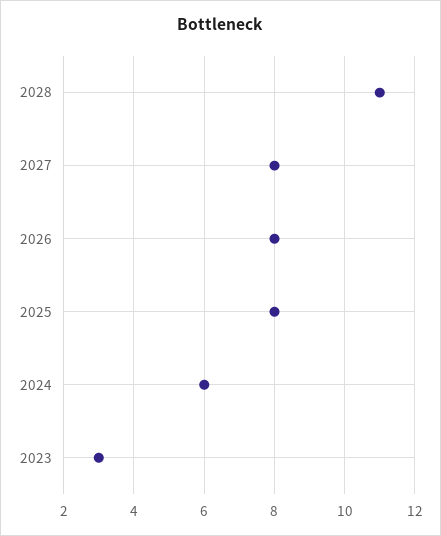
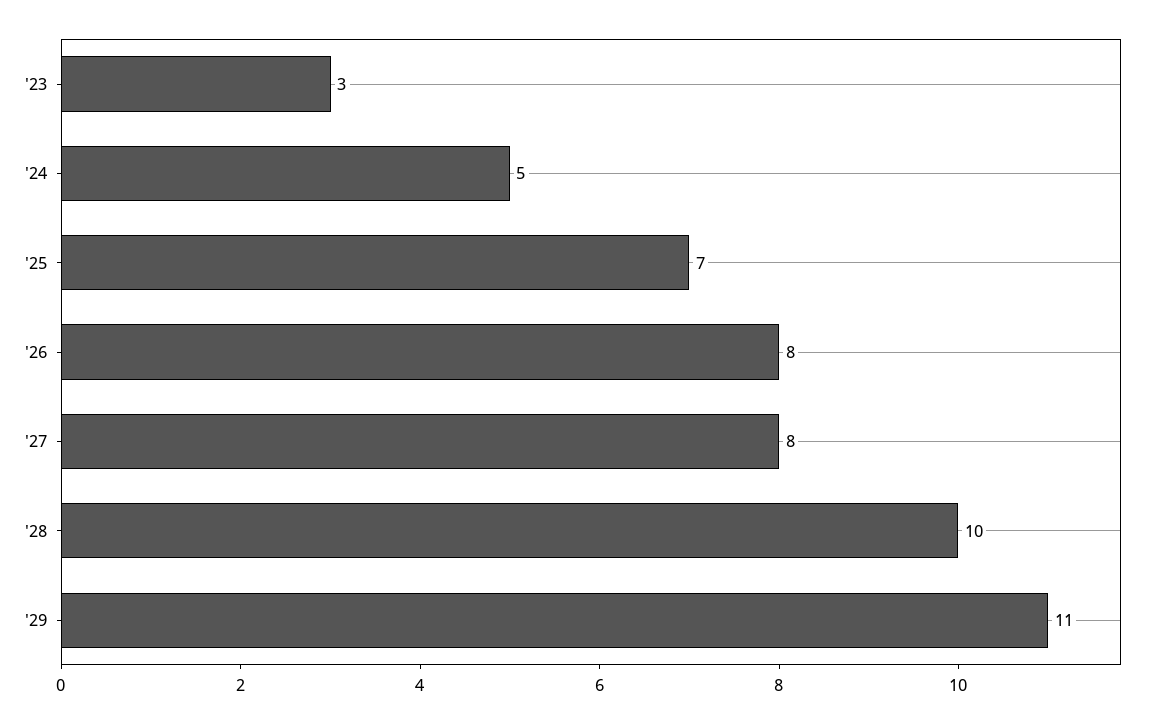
2028: 11 -> 10
2025: 8 -> 7
2024: 6 -> 5
'29: none -> 11

